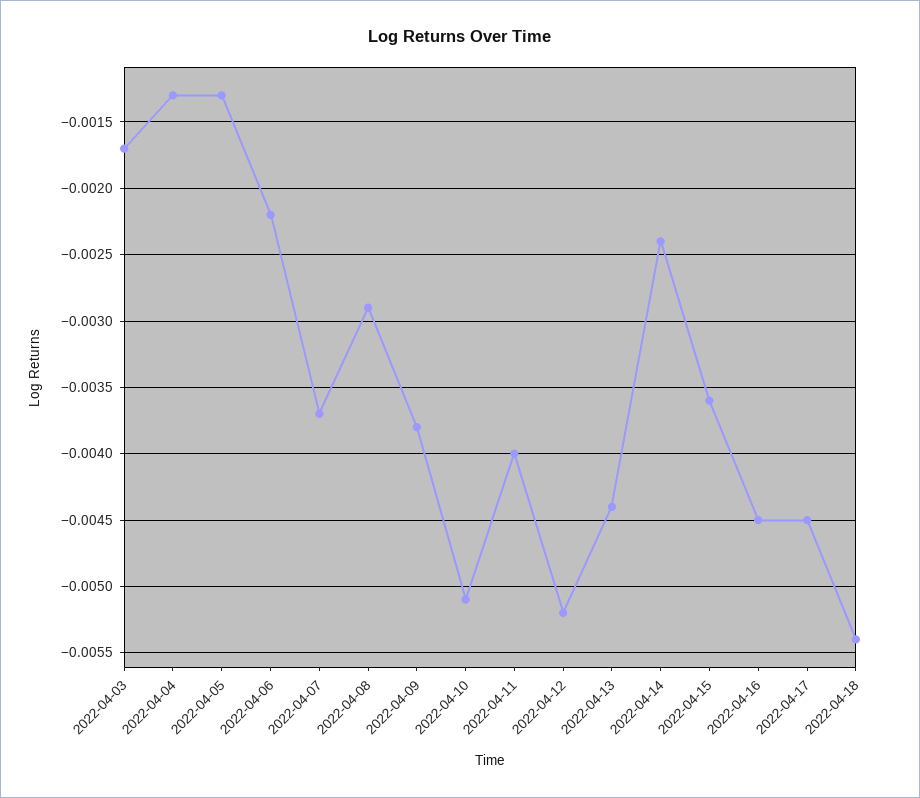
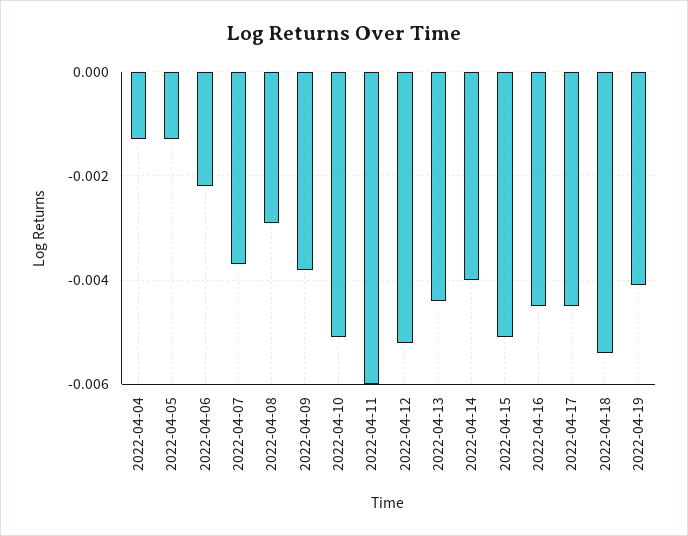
2022-04-03: -0.0017 -> none
2022-04-11: -0.004 -> -0.006
2022-04-14: -0.0024 -> -0.004
2022-04-15: -0.0036 -> -0.005
2022-04-19: none -> -0.004

